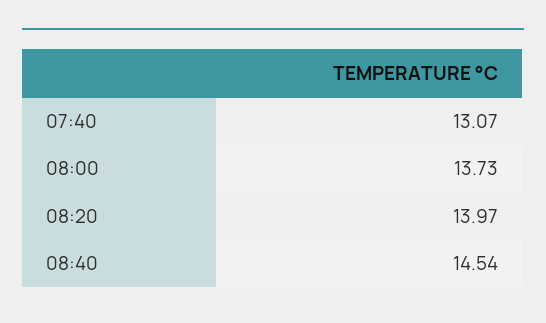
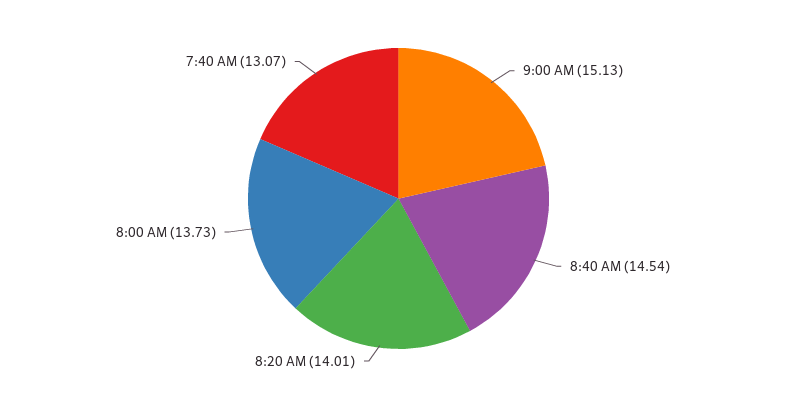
08:20: 13.97 -> 14.01
9:00 AM: none -> 15.13

